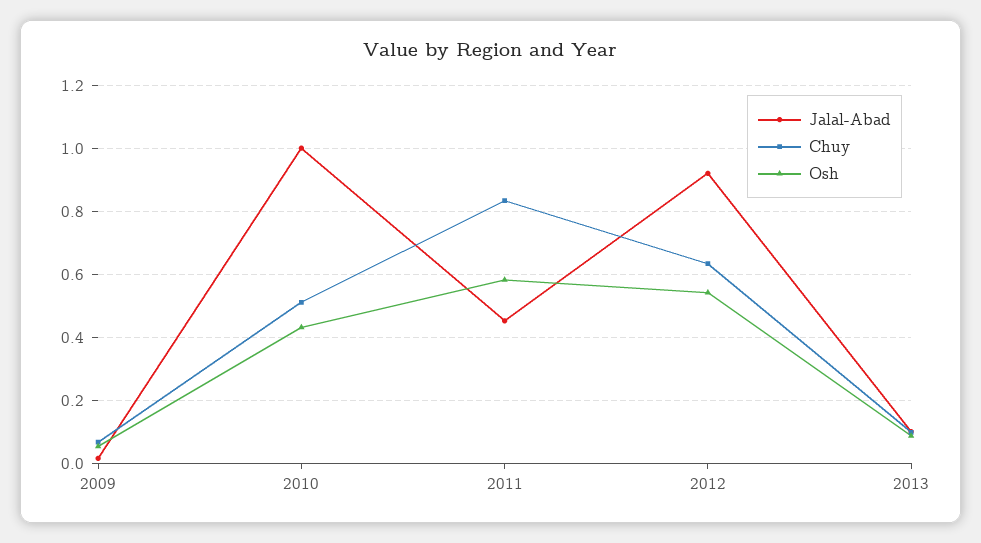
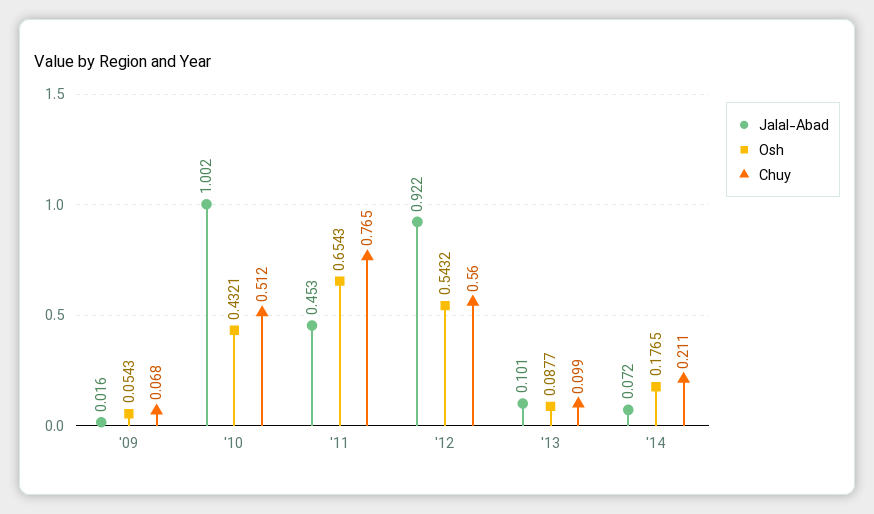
Chuy, 2011: 0.84 -> 0.765
Osh, 2011: 0.58 -> 0.6543
Chuy, 2012: 0.64 -> 0.56
Jalal-Abad, '14: none -> 0.072
Osh, '14: none -> 0.1765
Chuy, '14: none -> 0.211

